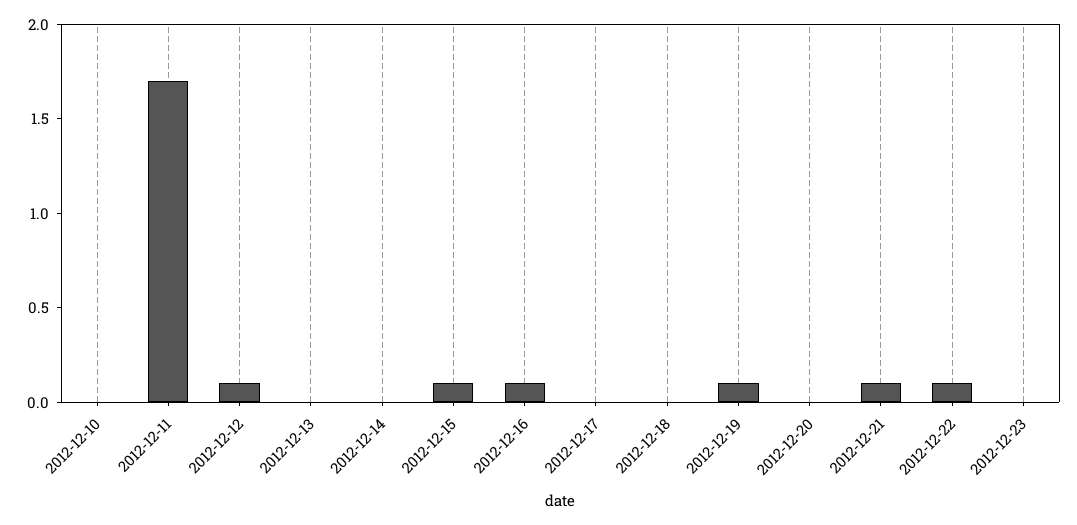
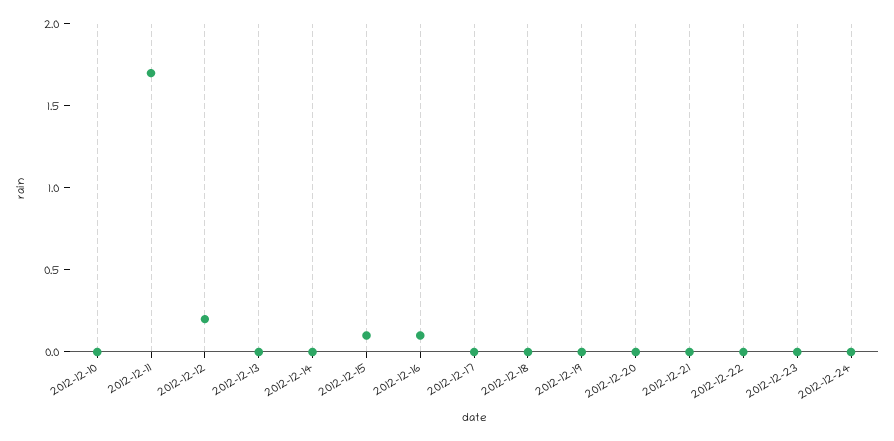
2012-12-12: 0.1 -> 0.2
2012-12-19: 0.1 -> 0
2012-12-21: 0.1 -> 0
2012-12-22: 0.1 -> 0
2012-12-24: none -> 0

